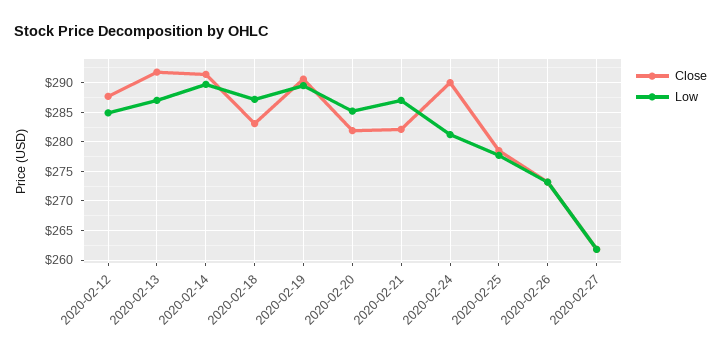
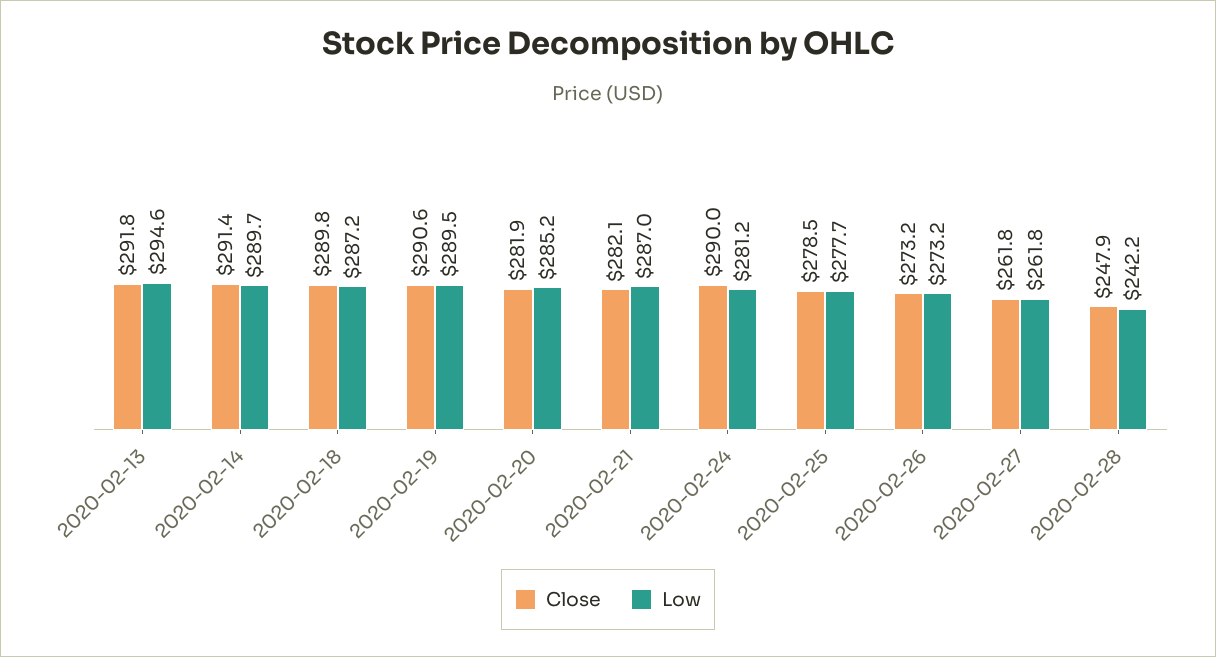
Close, 2020-02-12: 287.5 -> none
Low, 2020-02-12: 285 -> none
Low, 2020-02-13: 287.5 -> 294.6
Close, 2020-02-18: 282.5 -> 289.8
Close, 2020-02-28: none -> 247.9
Low, 2020-02-28: none -> 242.2

